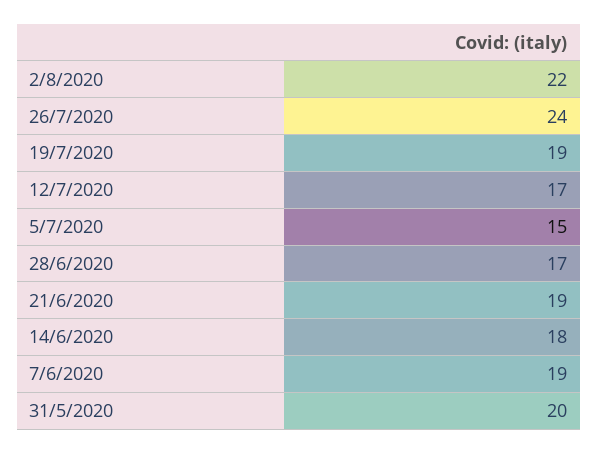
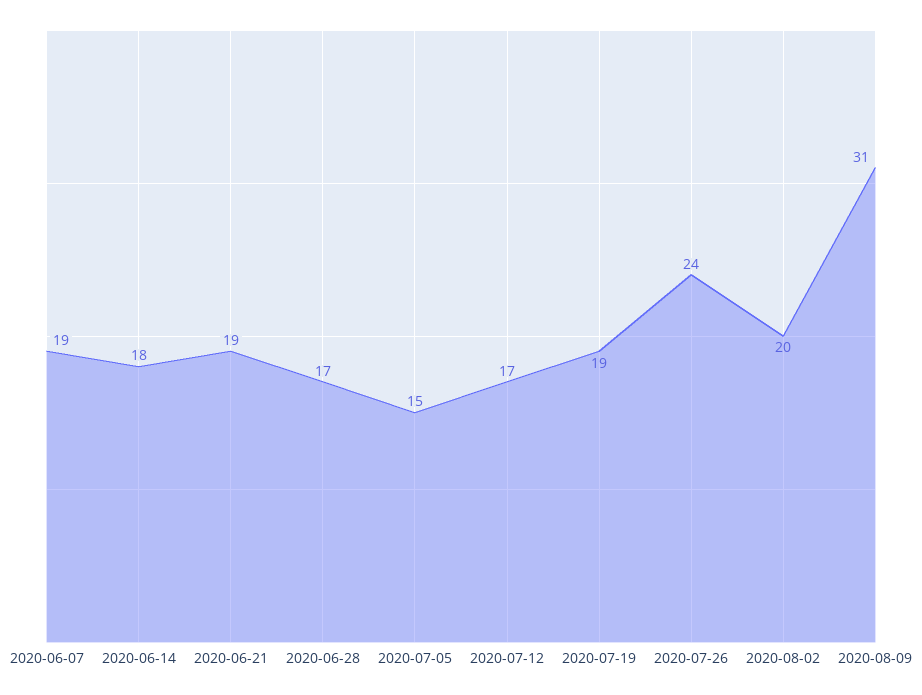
2/8/2020: 22 -> 20
31/5/2020: 20 -> none
2020-08-09: none -> 31

